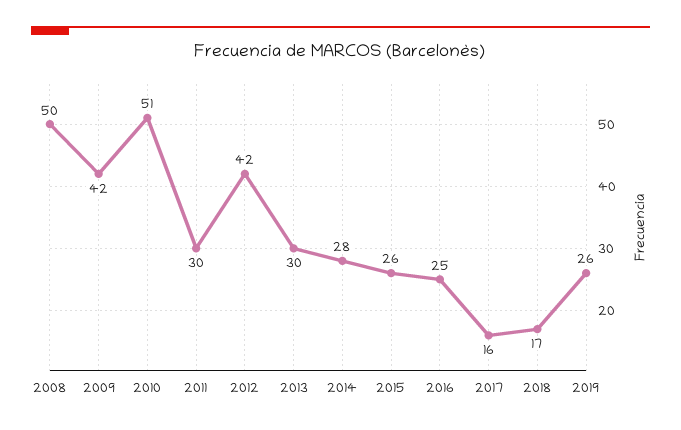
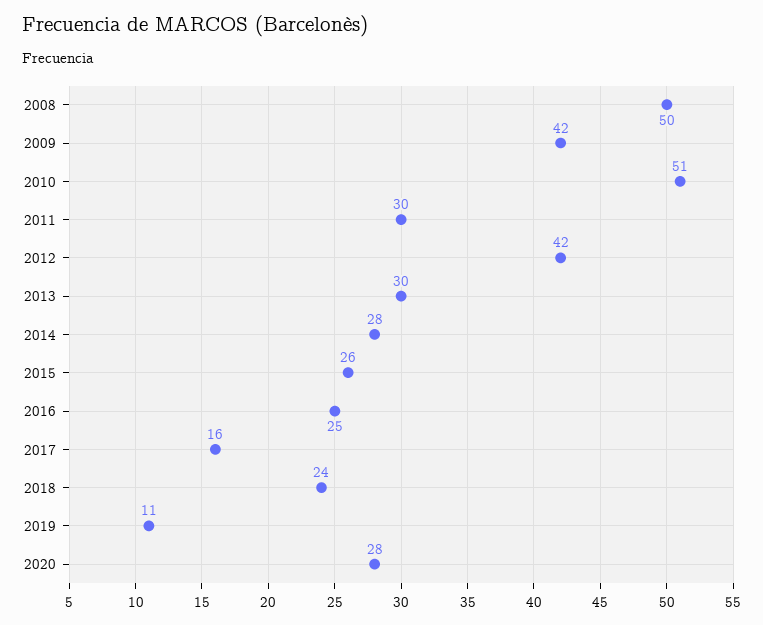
2018: 17 -> 24
2019: 26 -> 11
2020: none -> 28

